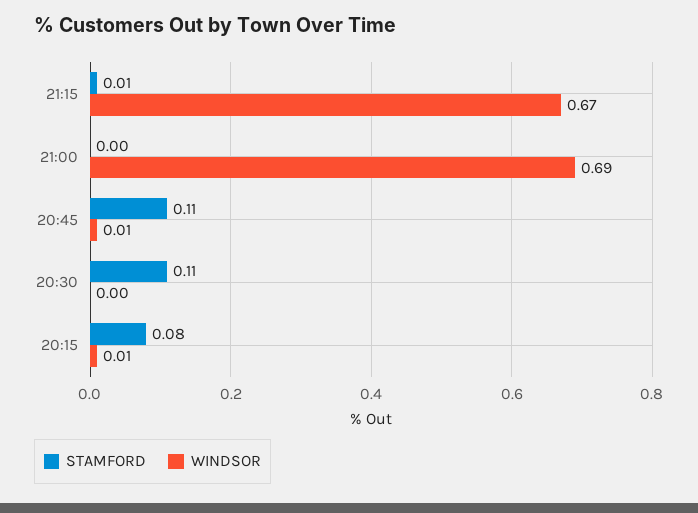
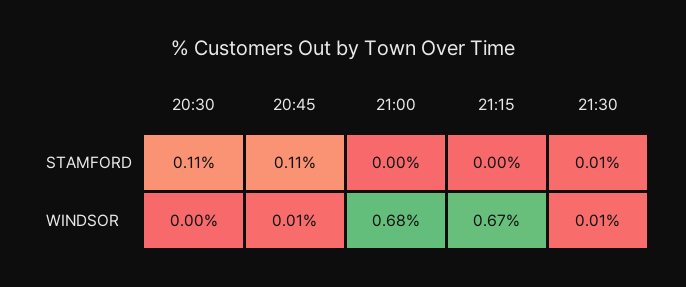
STAMFORD, 21:15: 0.01 -> 0
WINDSOR, 21:00: 0.69 -> 0.68
STAMFORD, 20:15: 0.08 -> none
WINDSOR, 20:15: 0.01 -> none
STAMFORD, 21:30: none -> 0.01
WINDSOR, 21:30: none -> 0.01

